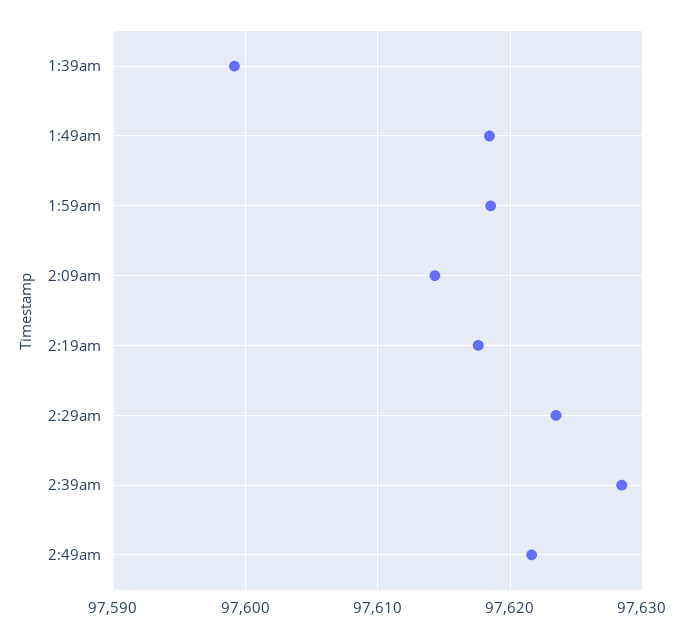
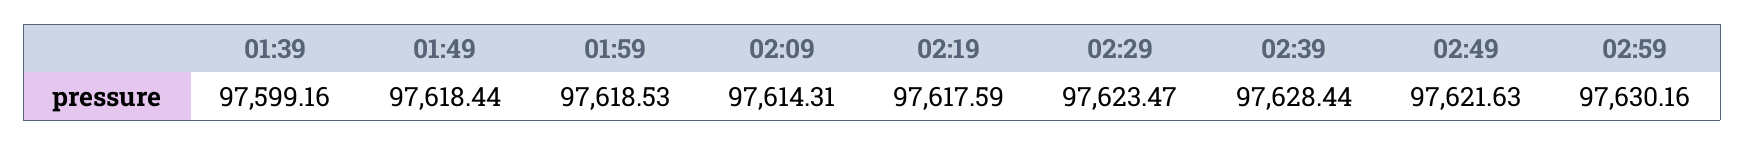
02:59: none -> 97630.16

